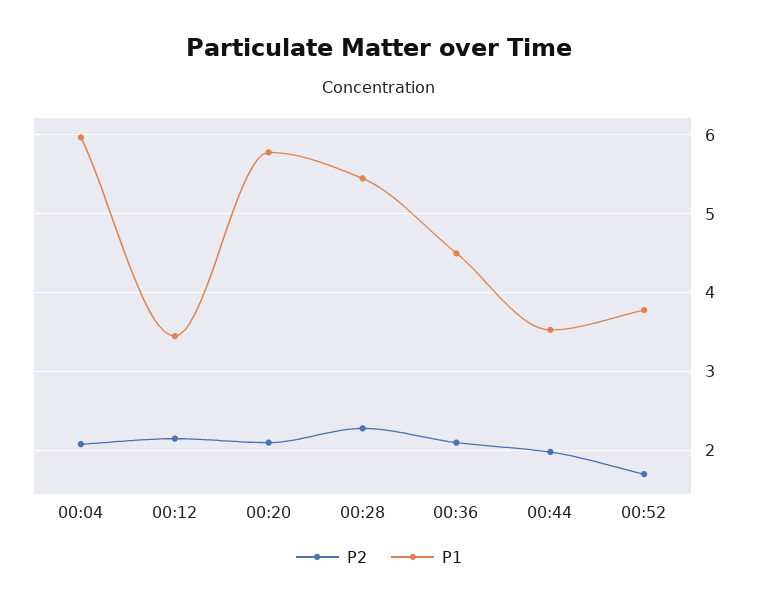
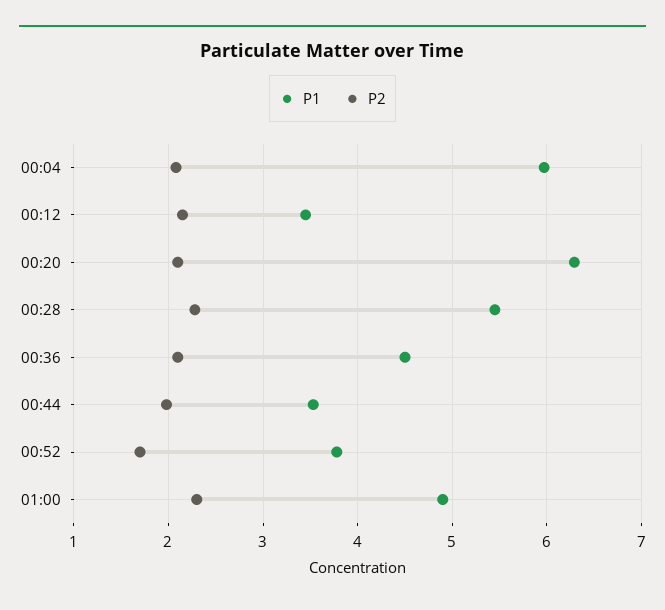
P1, 00:20: 5.8 -> 6.3
P1, 01:00: none -> 4.9
P2, 01:00: none -> 2.3

